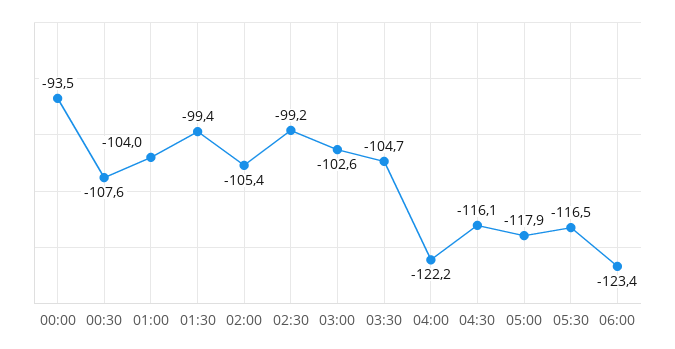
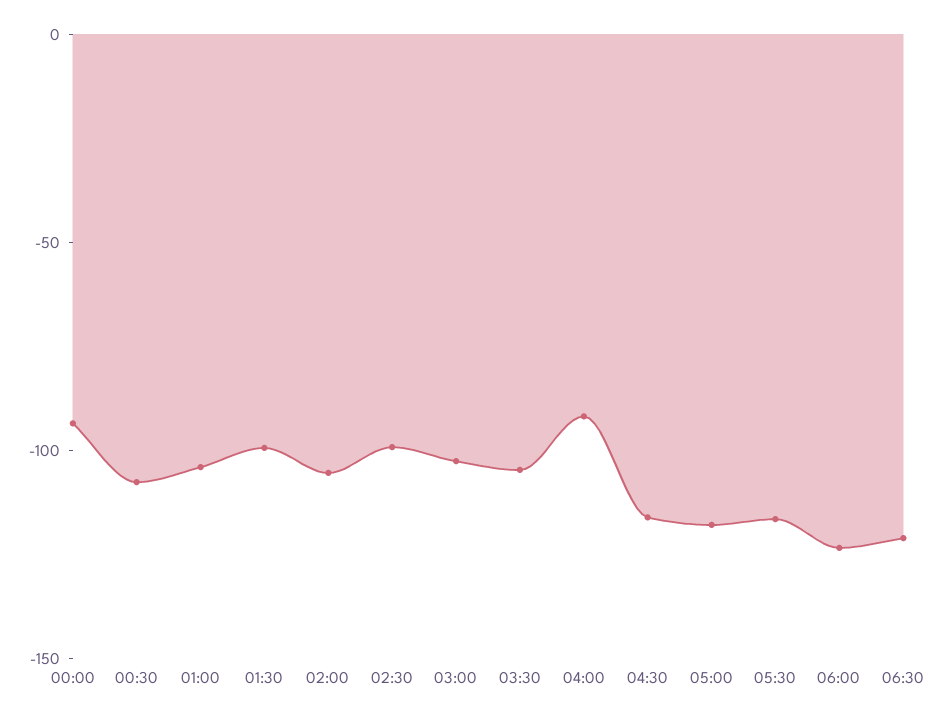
04:00: -122.2 -> -90
06:30: none -> -120

